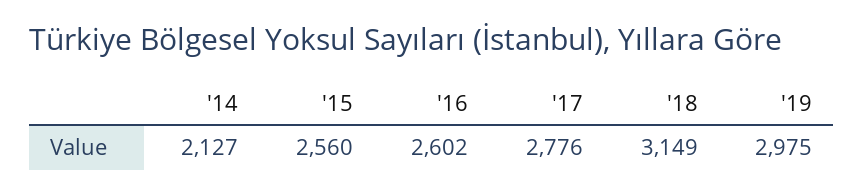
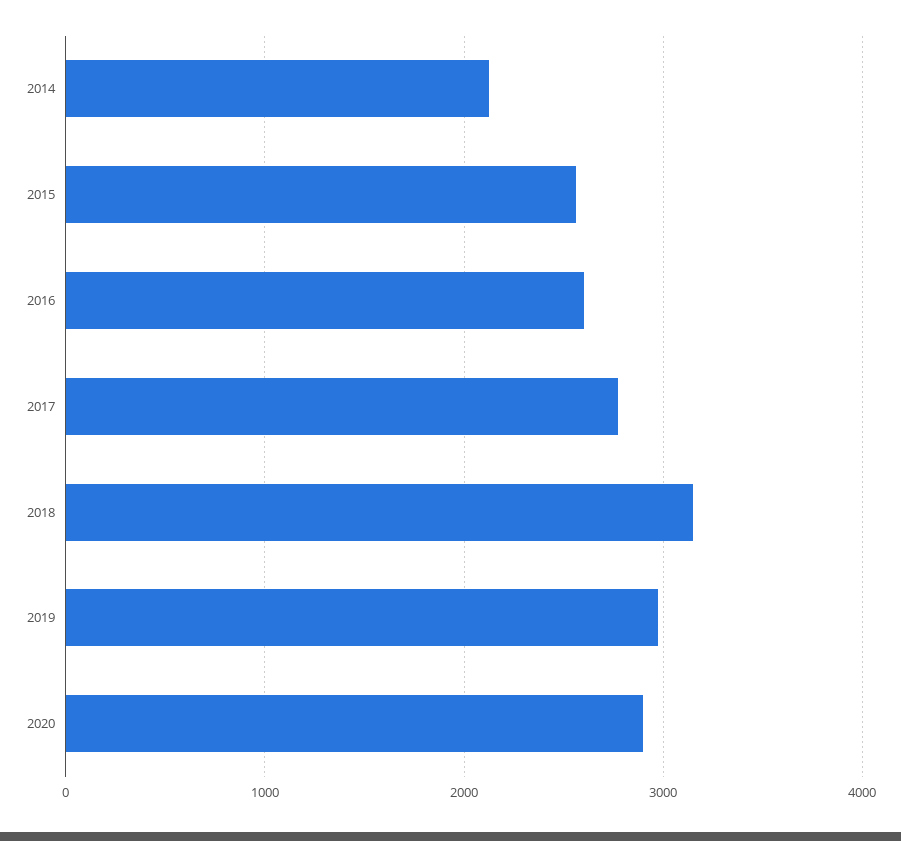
2020: none -> 2900

